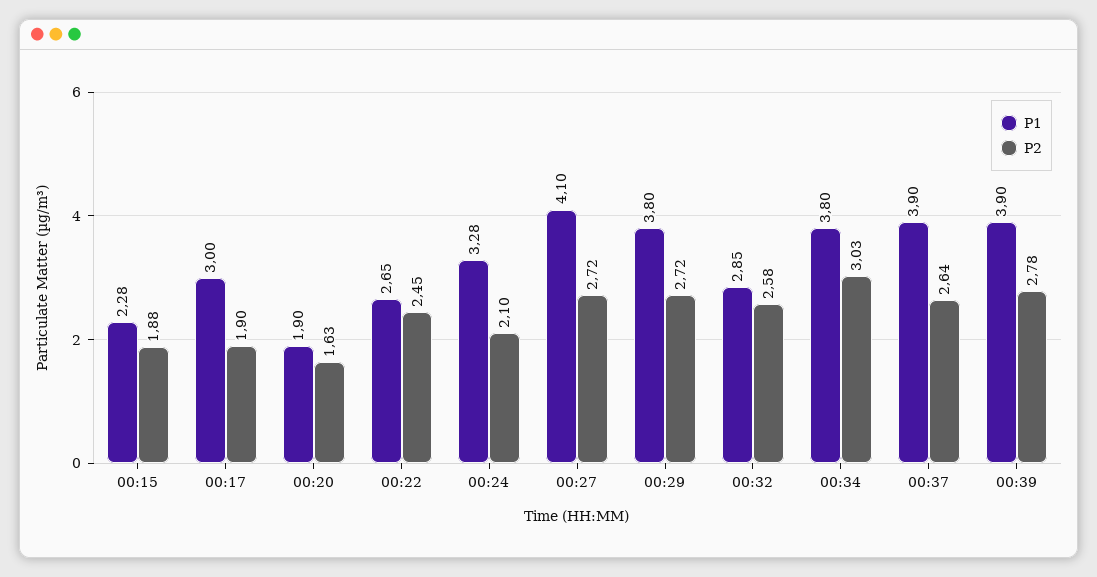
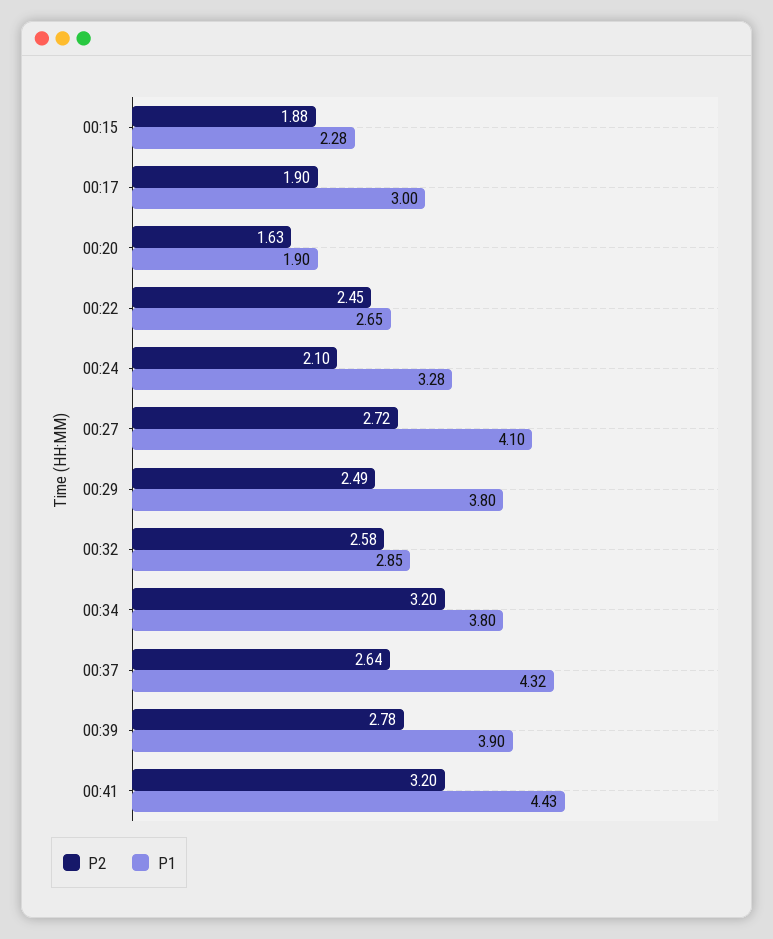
P2, 00:29: 2.72 -> 2.49
P2, 00:34: 3.03 -> 3.2
P1, 00:37: 3.9 -> 4.32
P2, 00:41: none -> 3.2
P1, 00:41: none -> 4.43

